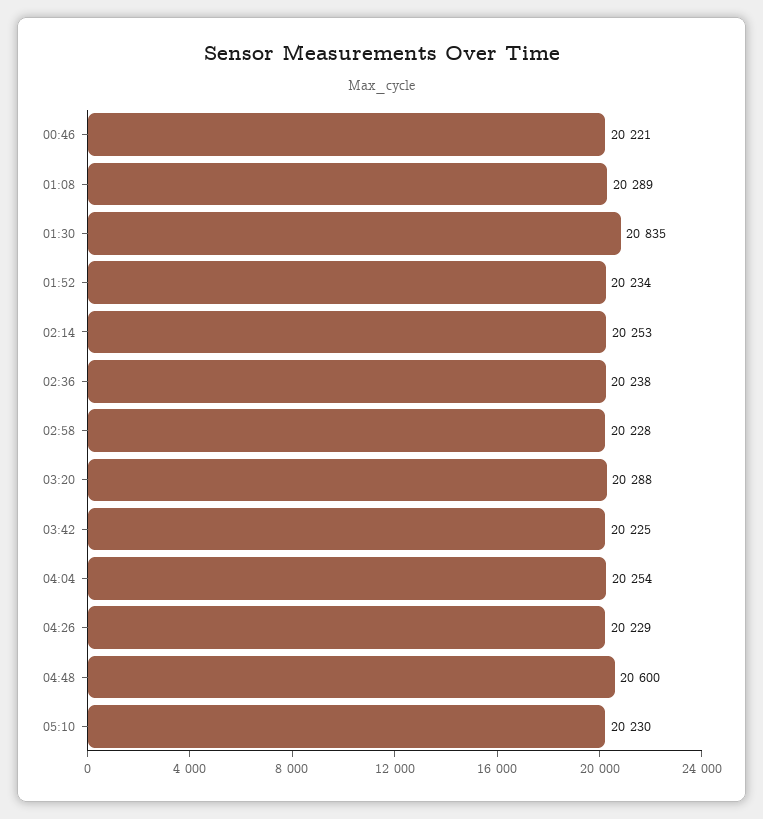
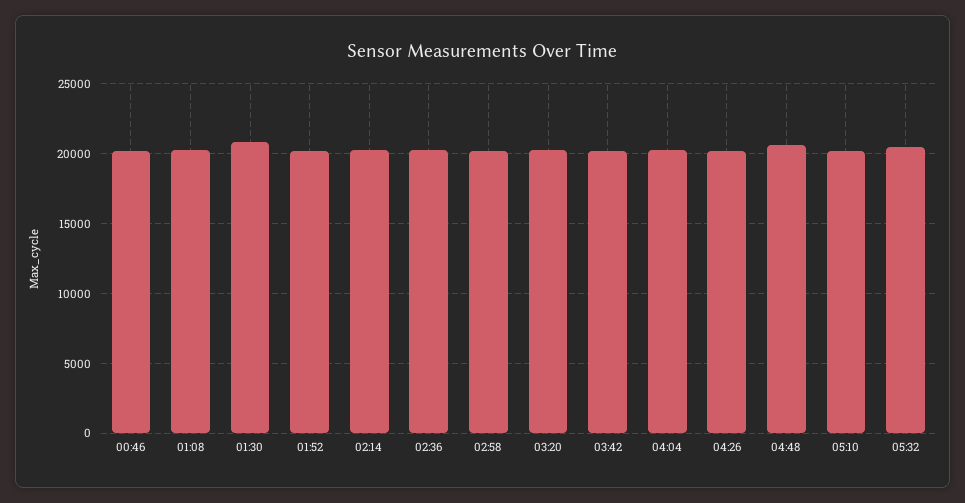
05:32: none -> 20500

